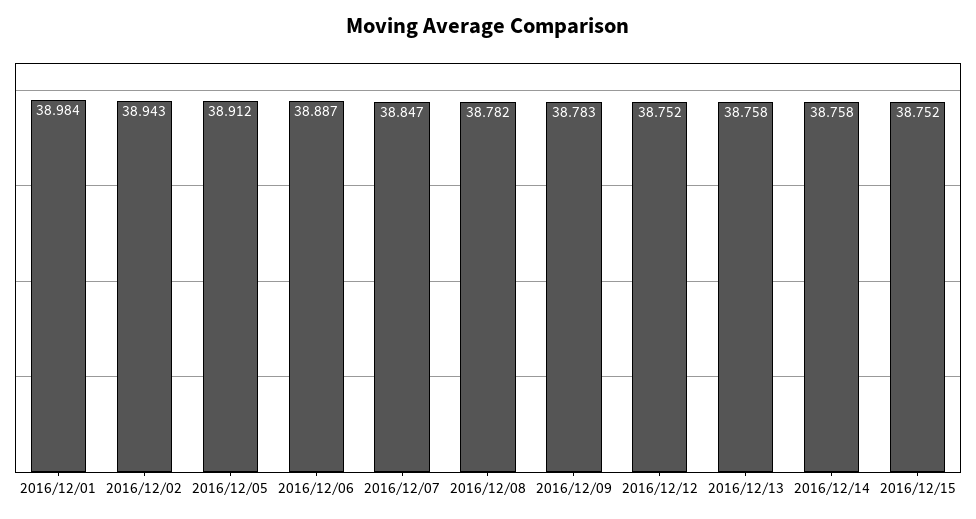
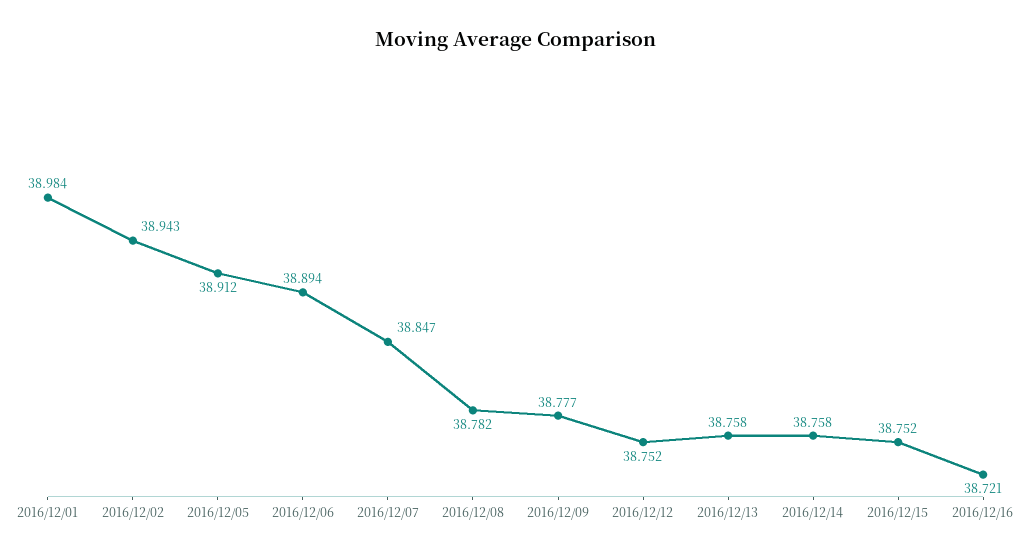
2016/12/06: 38.887 -> 38.894
2016/12/09: 38.783 -> 38.777
2016/12/16: none -> 38.721

